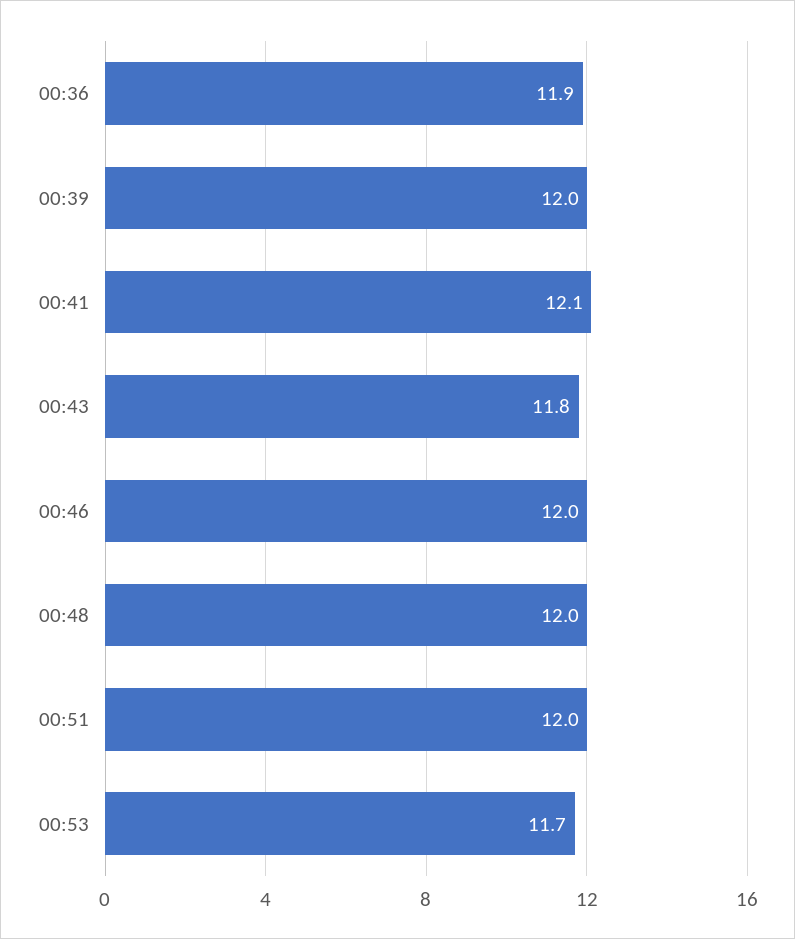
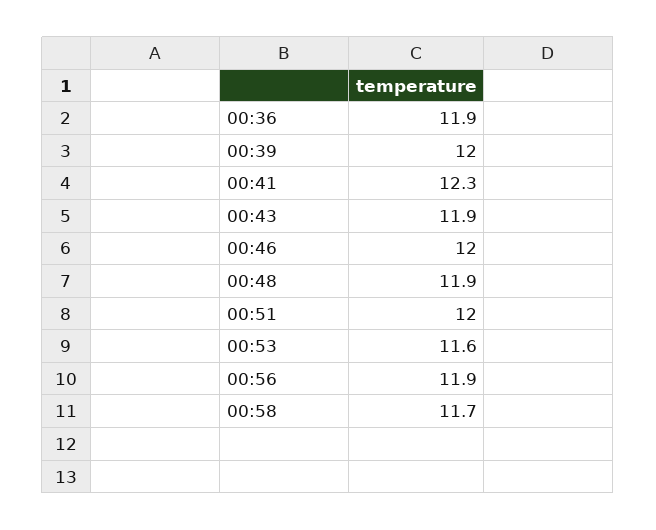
00:41: 12.1 -> 12.3
00:43: 11.8 -> 11.9
00:48: 12 -> 11.9
00:53: 11.7 -> 11.6
00:56: none -> 11.9
00:58: none -> 11.7

